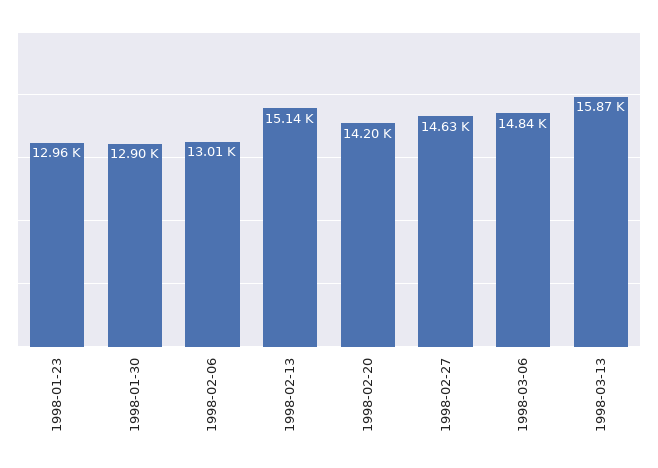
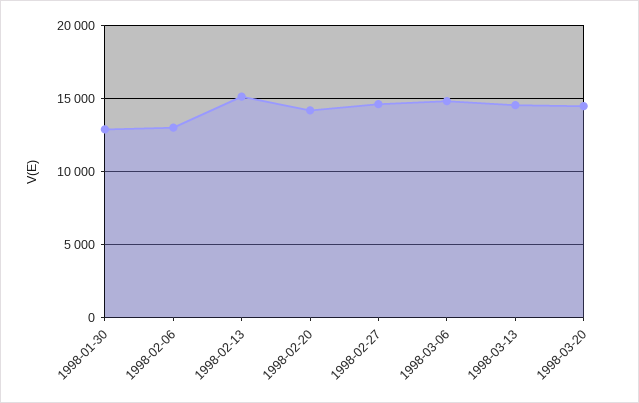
1998-01-23: 12960 -> none
1998-03-13: 15870 -> 14500
1998-03-20: none -> 14500

